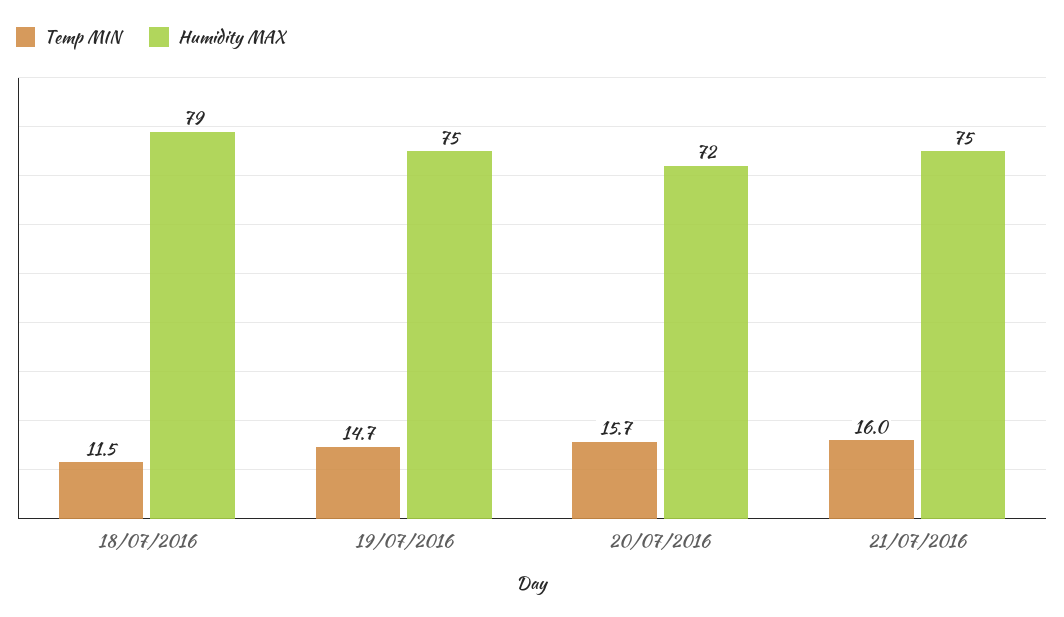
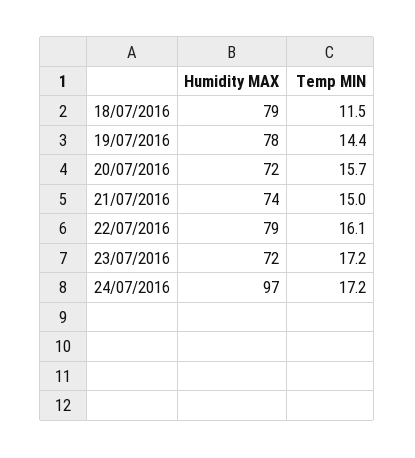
Temp MIN, 19/07/2016: 14.7 -> 14.4
Humidity MAX, 19/07/2016: 75 -> 78
Temp MIN, 21/07/2016: 16 -> 15
Humidity MAX, 21/07/2016: 75 -> 74
Humidity MAX, 22/07/2016: none -> 79
Temp MIN, 22/07/2016: none -> 16.1
Humidity MAX, 23/07/2016: none -> 72
Temp MIN, 23/07/2016: none -> 17.2
Humidity MAX, 24/07/2016: none -> 97
Temp MIN, 24/07/2016: none -> 17.2

